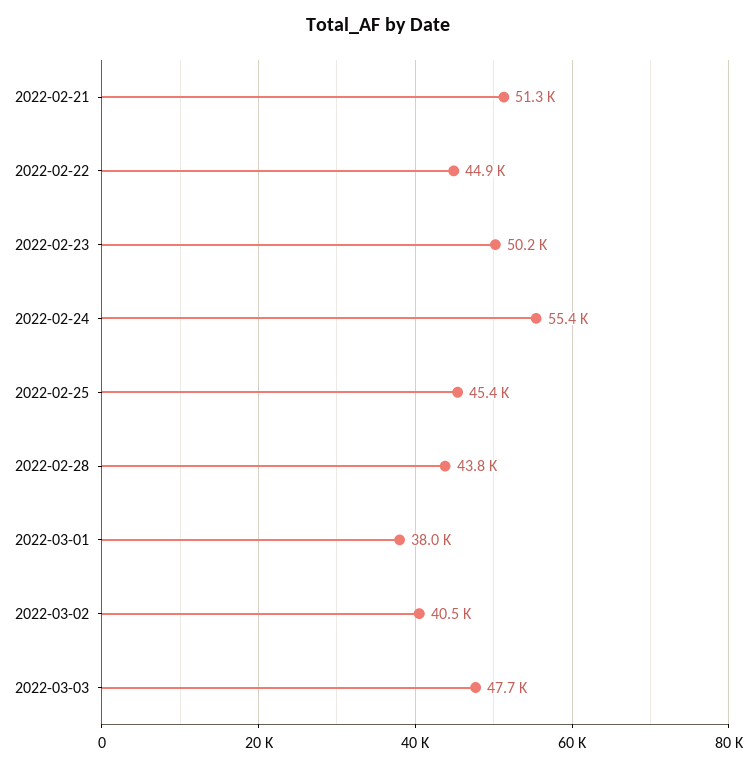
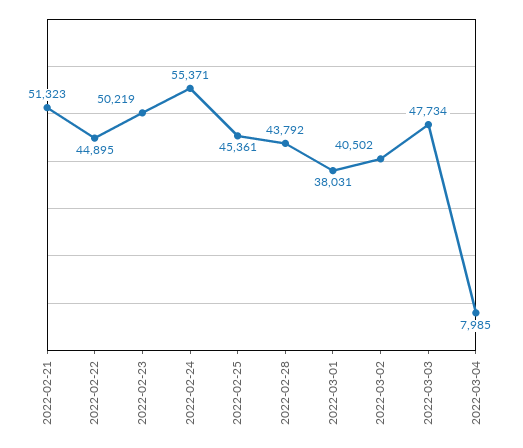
2022-03-04: none -> 7985

